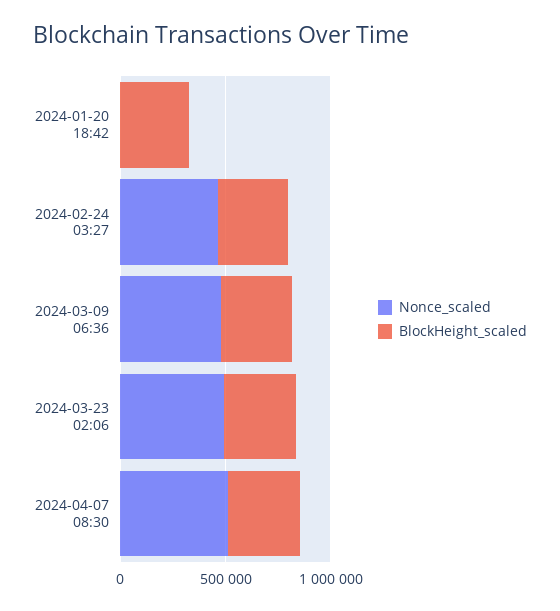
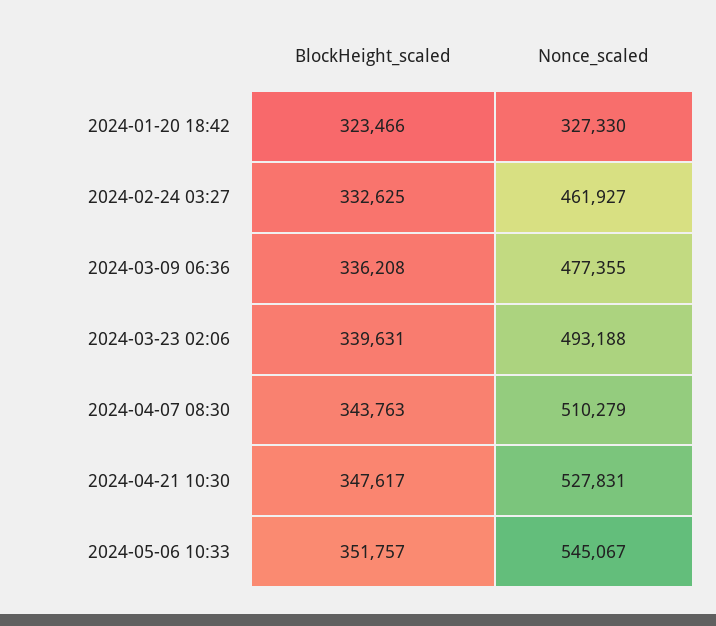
Nonce_scaled, 2024-01-20 18:42: 0 -> 327330
BlockHeight_scaled, 2024-04-21 10:30: none -> 347617
Nonce_scaled, 2024-04-21 10:30: none -> 527831
BlockHeight_scaled, 2024-05-06 10:33: none -> 351757
Nonce_scaled, 2024-05-06 10:33: none -> 545067

